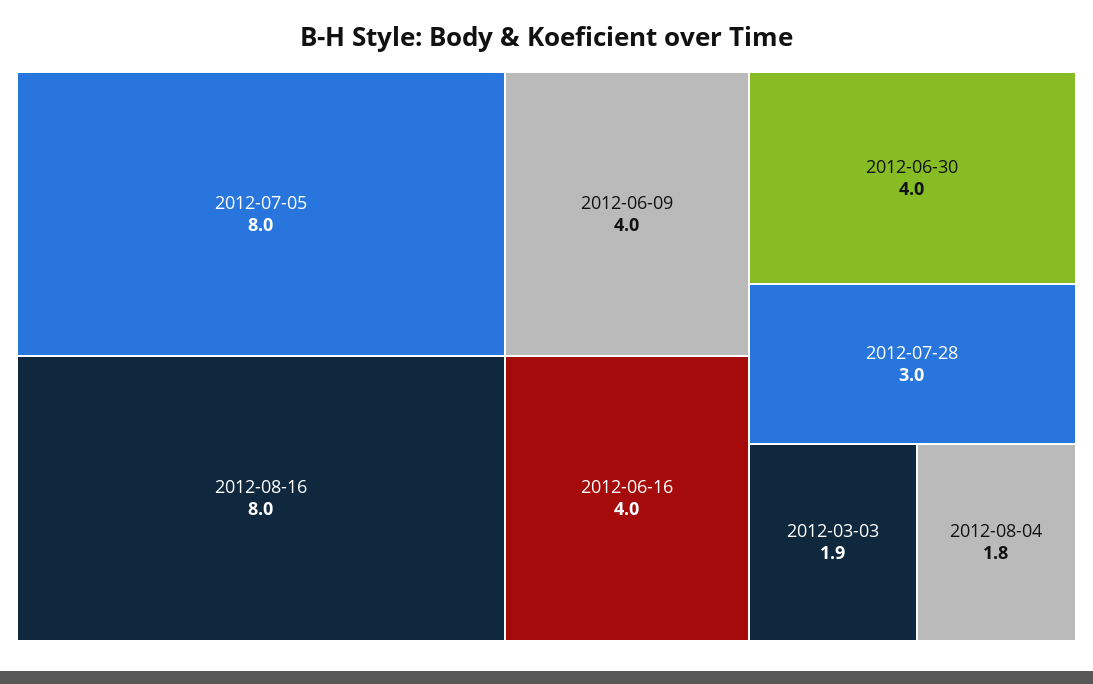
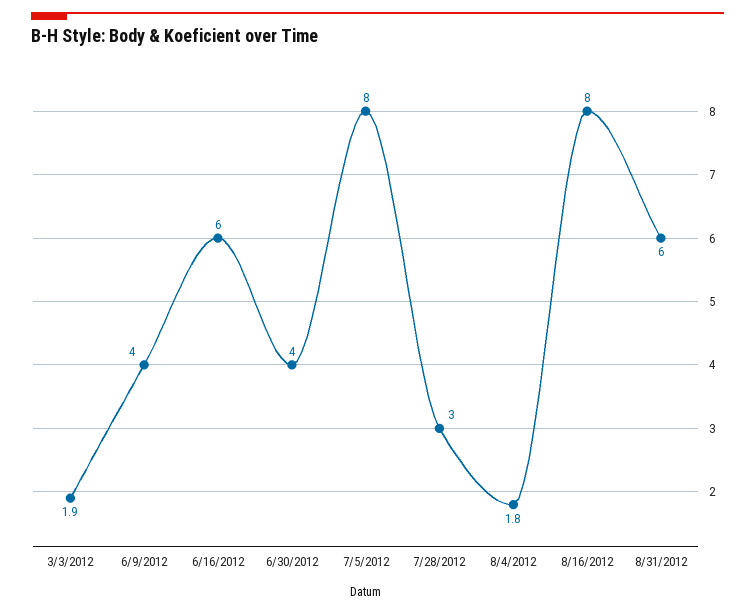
2012-06-16: 4 -> 6
8/31/2012: none -> 6

